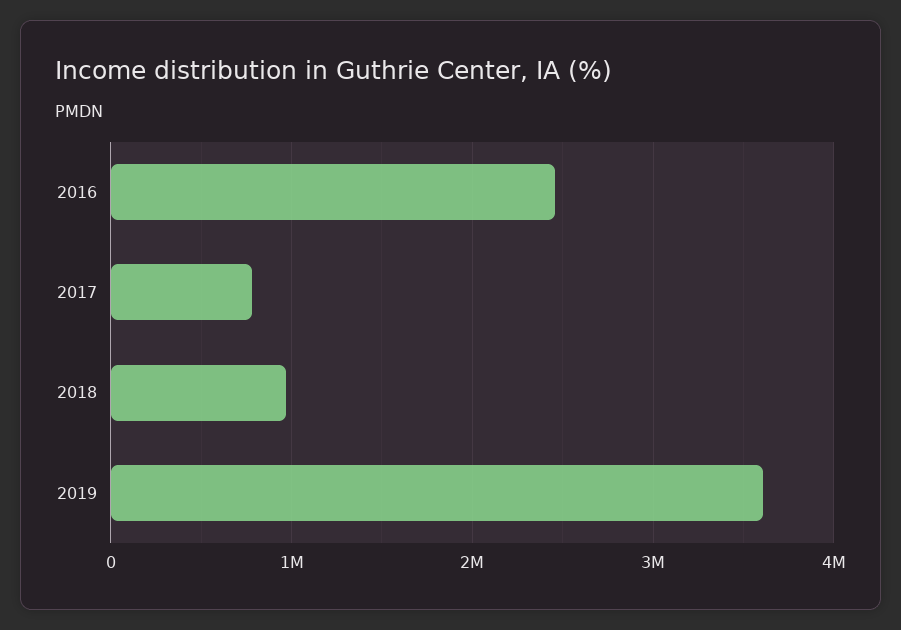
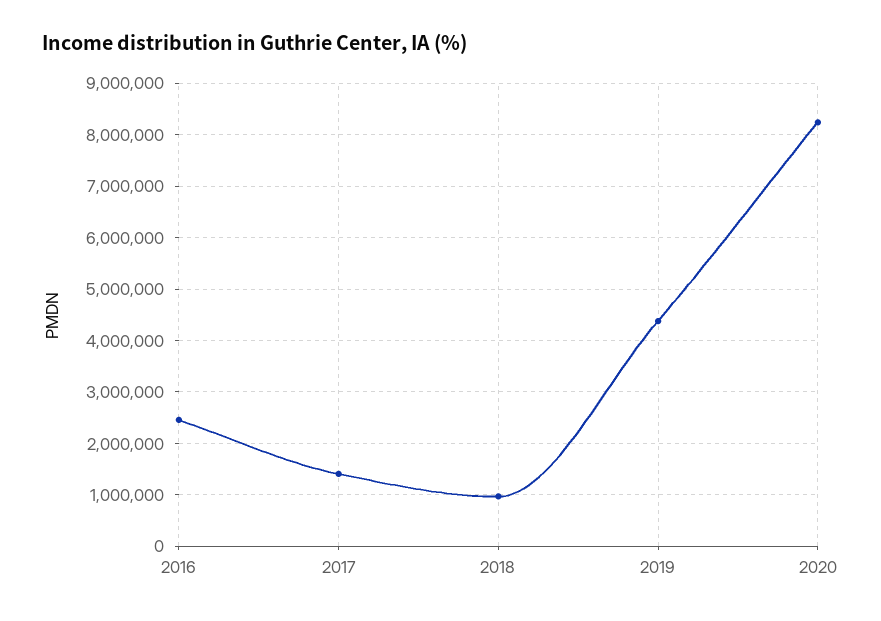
2017: 800000 -> 1400000
2019: 3600000 -> 4400000
2020: none -> 8200000

